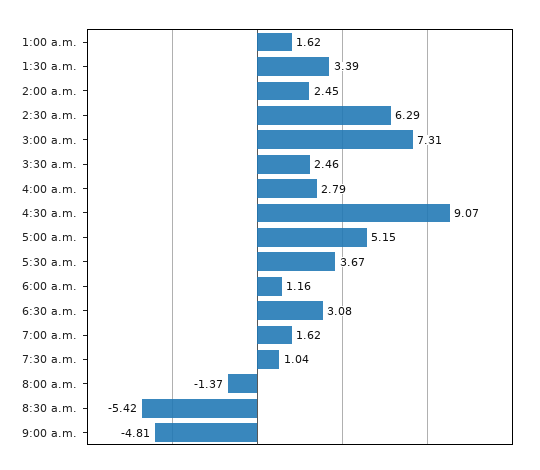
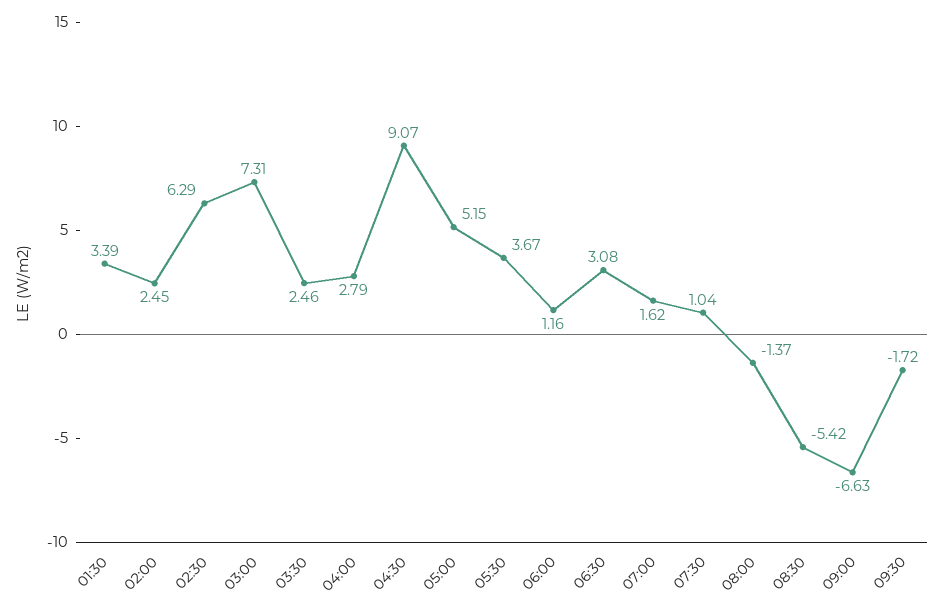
1:00 a.m.: 1.62 -> none
9:00 a.m.: -4.81 -> -6.63
09:30: none -> -1.72

